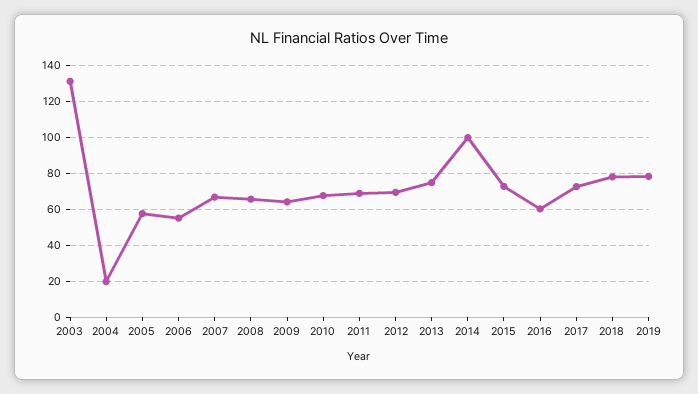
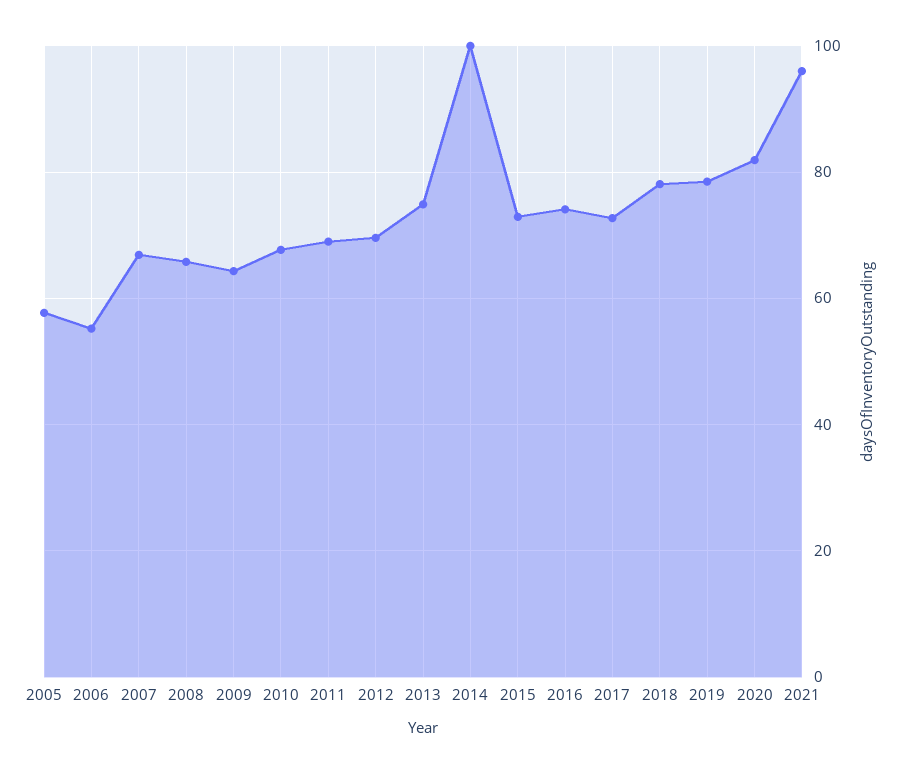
2003: 130 -> none
2004: 20 -> none
2016: 60 -> 74
2020: none -> 82
2021: none -> 96

